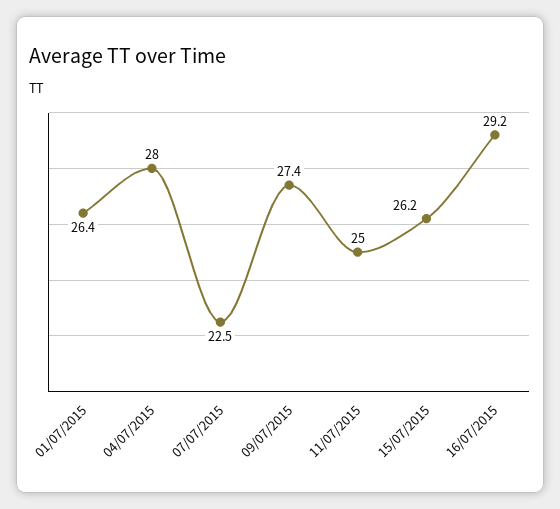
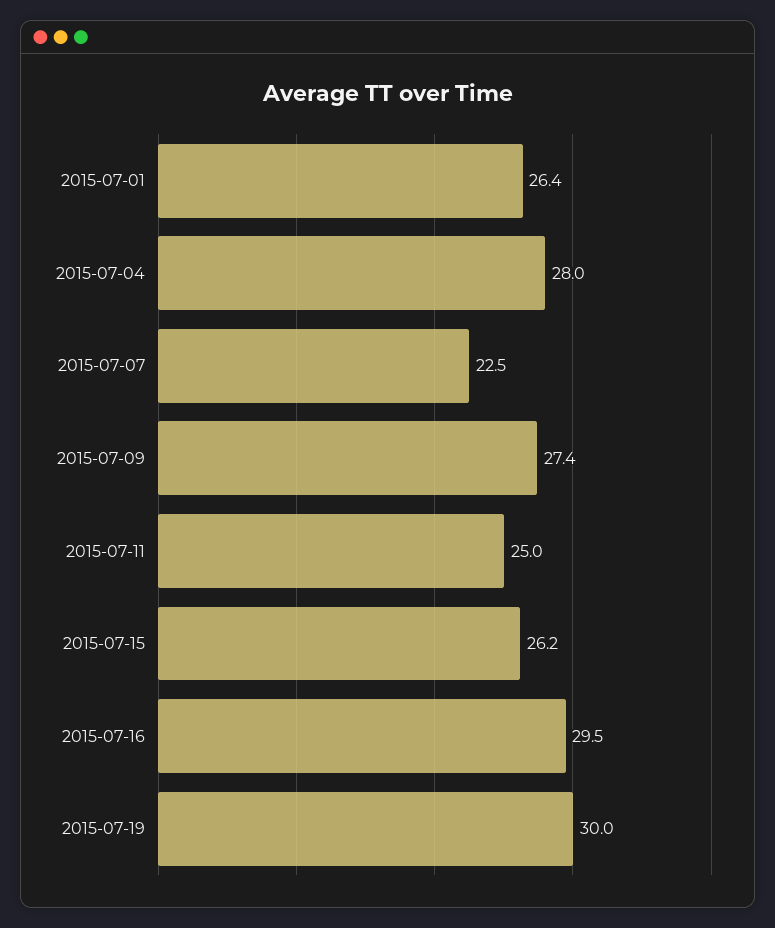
16/07/2015: 29.2 -> 29.5
2015-07-19: none -> 30

